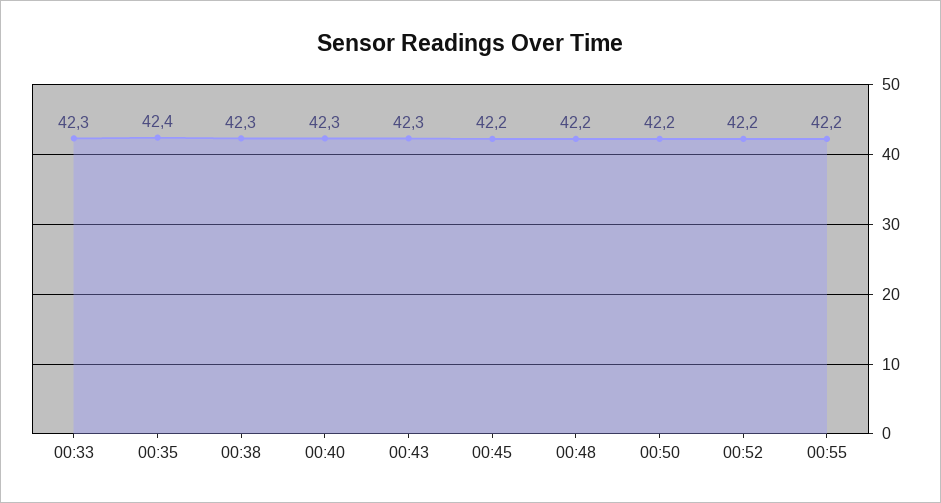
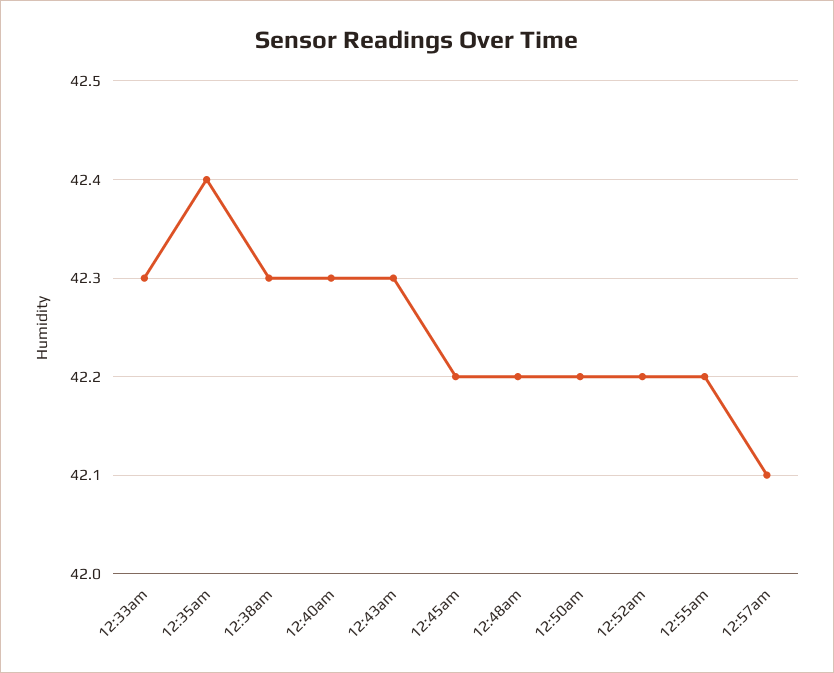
12:57am: none -> 42.1

